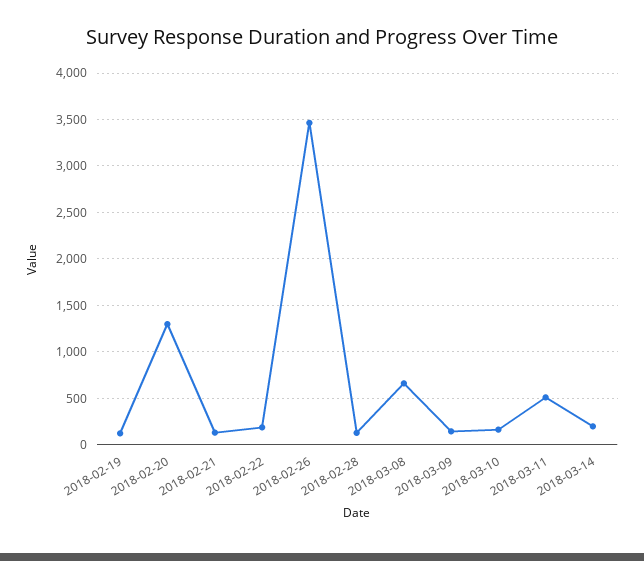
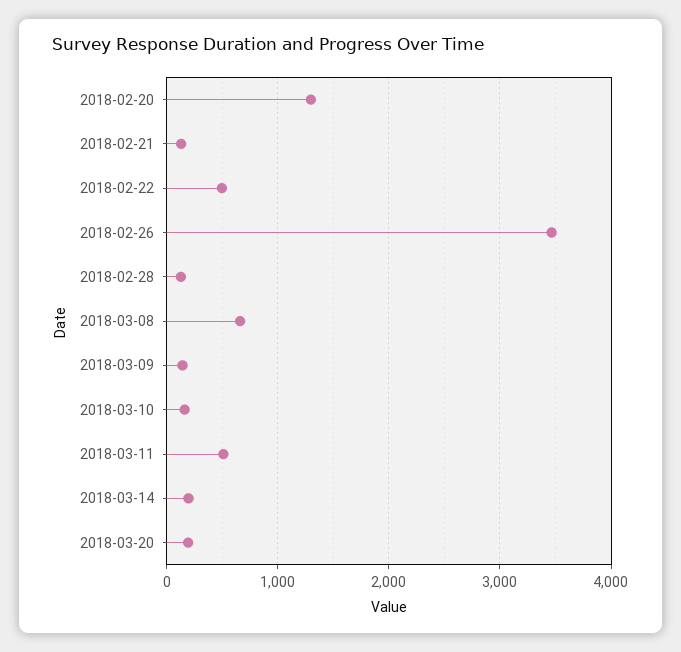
2018-02-19: 100 -> none
2018-02-22: 200 -> 500
2018-03-20: none -> 200

